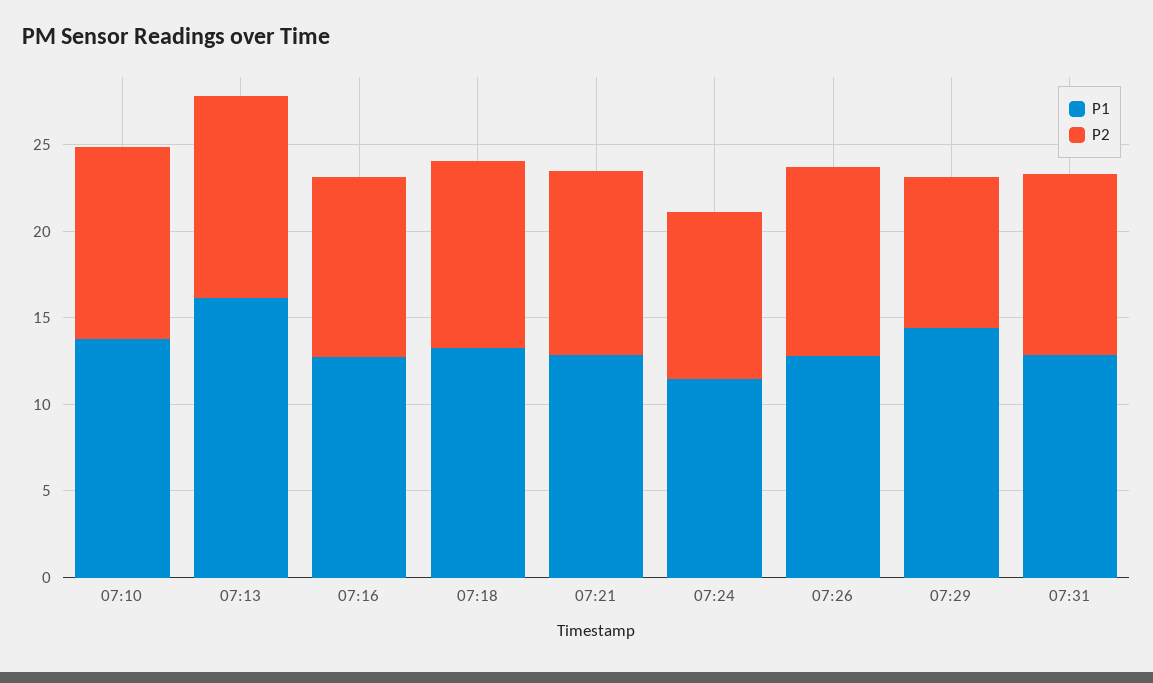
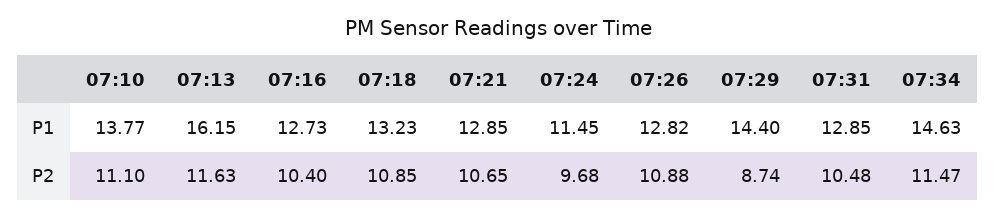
P1, 07:34: none -> 14.63
P2, 07:34: none -> 11.47

